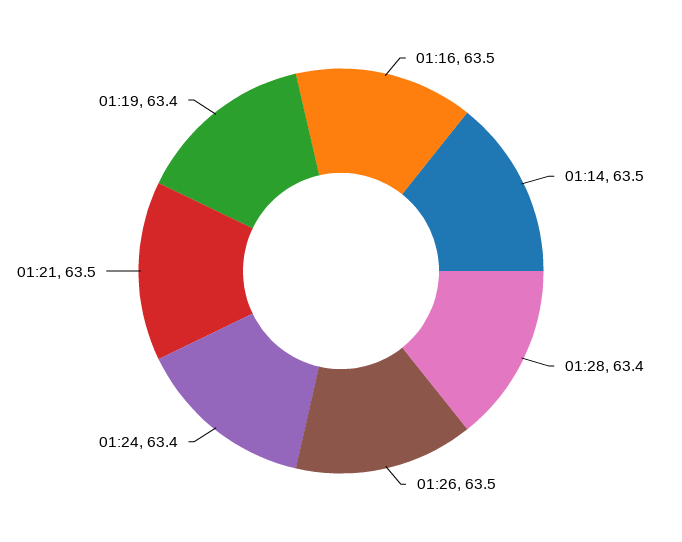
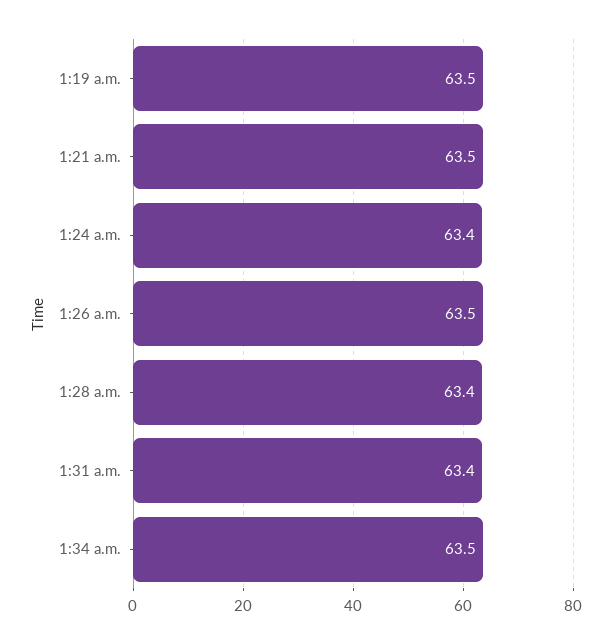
01:16: 63.5 -> none
01:14: 63.5 -> none
01:19: 63.4 -> 63.5
1:31 a.m.: none -> 63.4
1:34 a.m.: none -> 63.5

